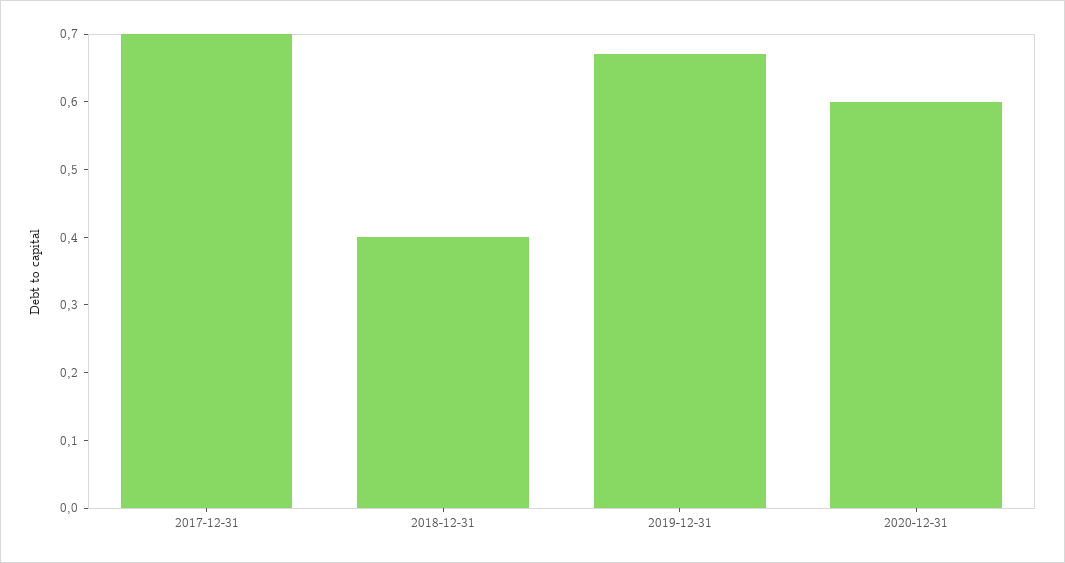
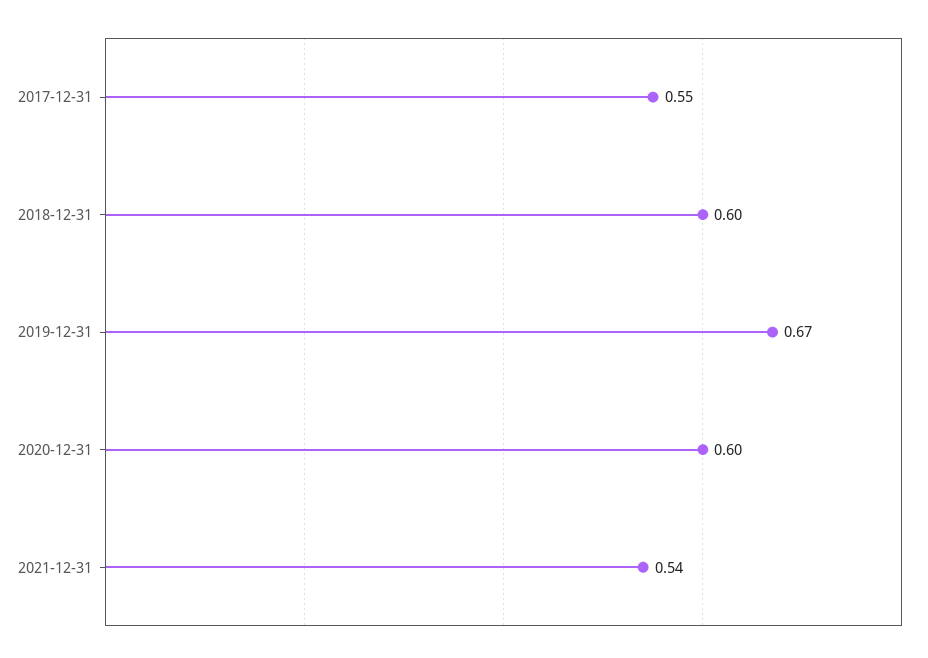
2017-12-31: 0.7 -> 0.55
2018-12-31: 0.4 -> 0.6
2021-12-31: none -> 0.54

